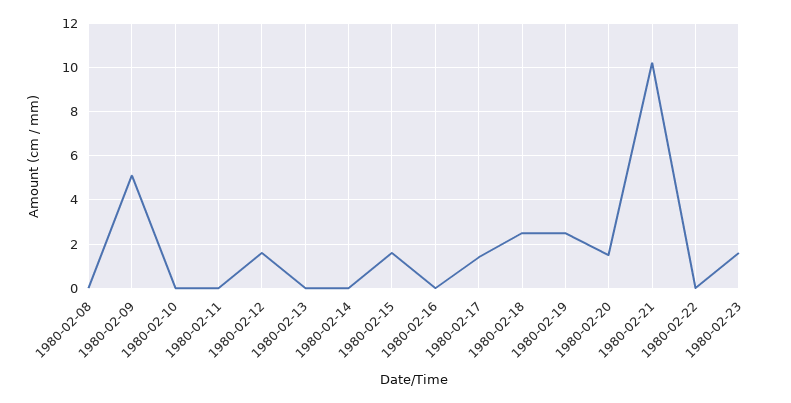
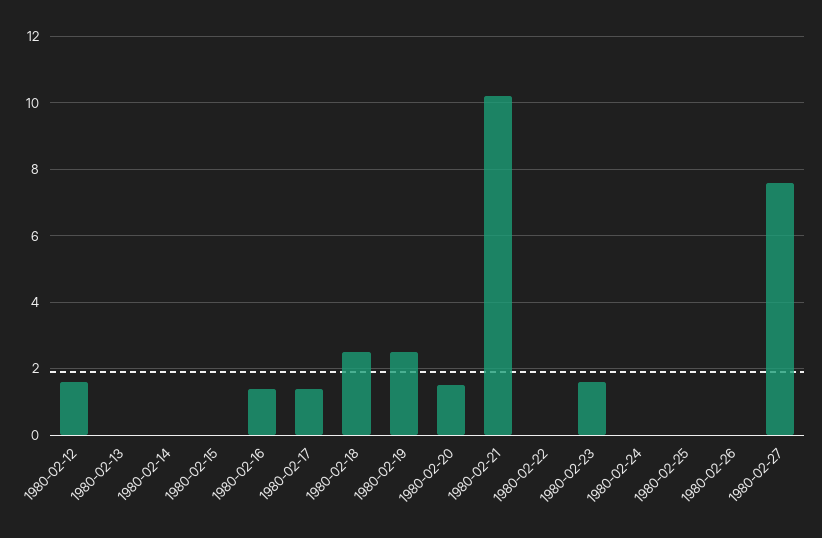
1980-02-08: 0 -> none
1980-02-09: 5 -> none
1980-02-10: 0 -> none
1980-02-11: 0 -> none
1980-02-15: 1.5 -> 0
1980-02-16: 0 -> 1.5
1980-02-24: none -> 0
1980-02-25: none -> 0
1980-02-26: none -> 0
1980-02-27: none -> 7.5

